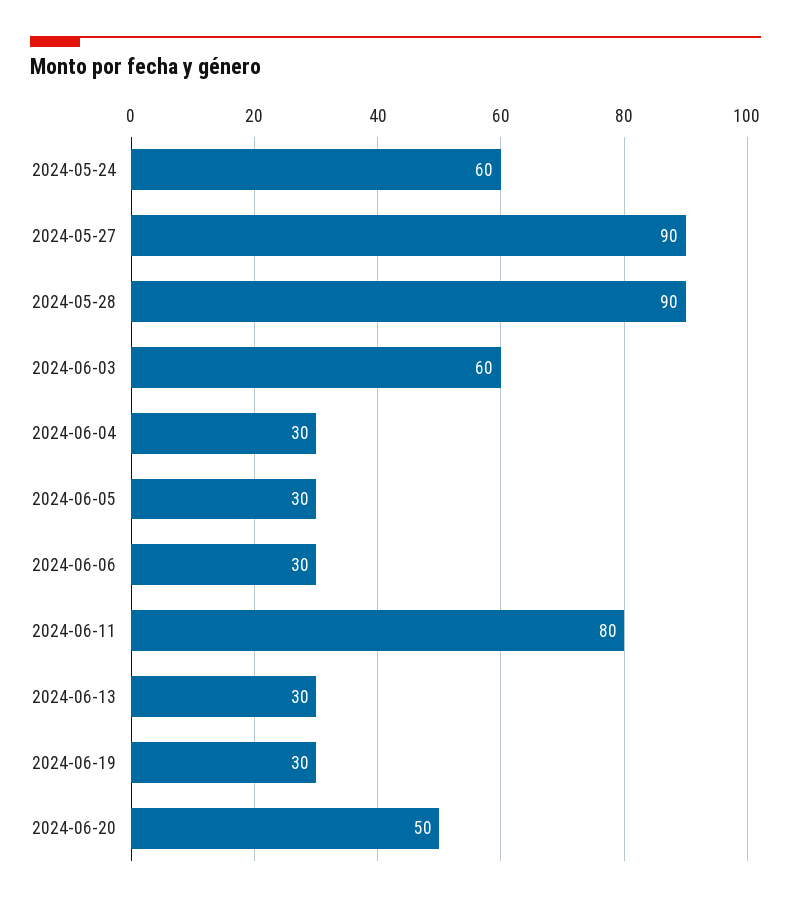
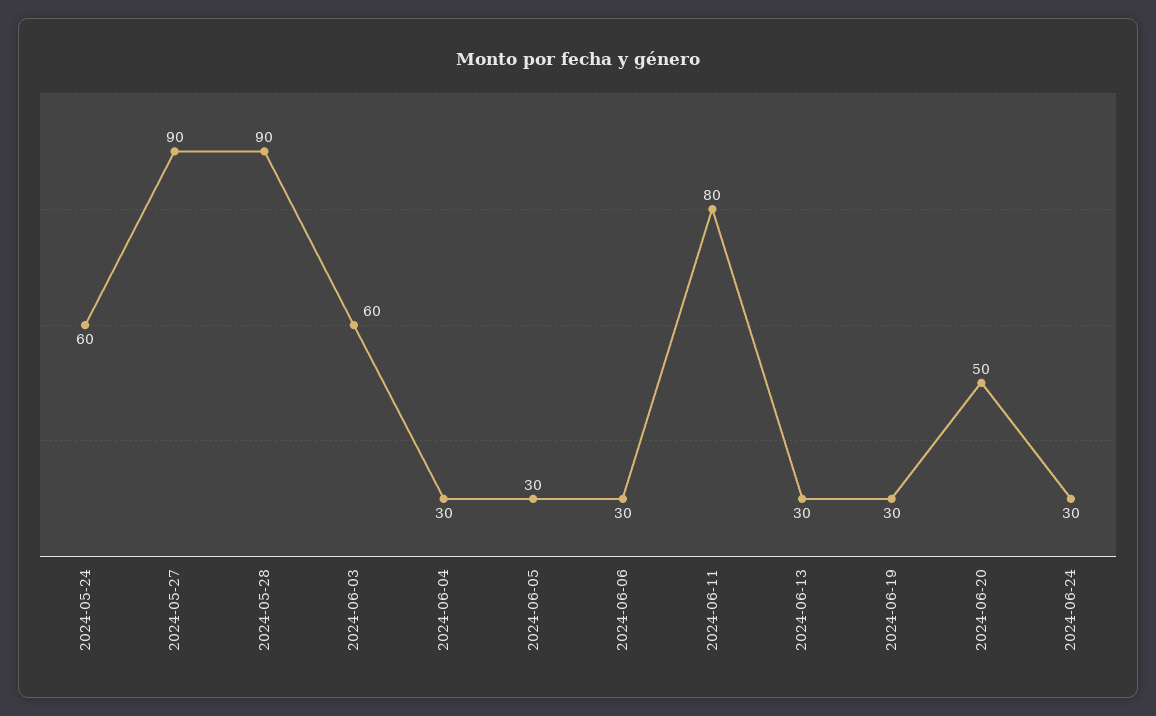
2024-06-24: none -> 30

